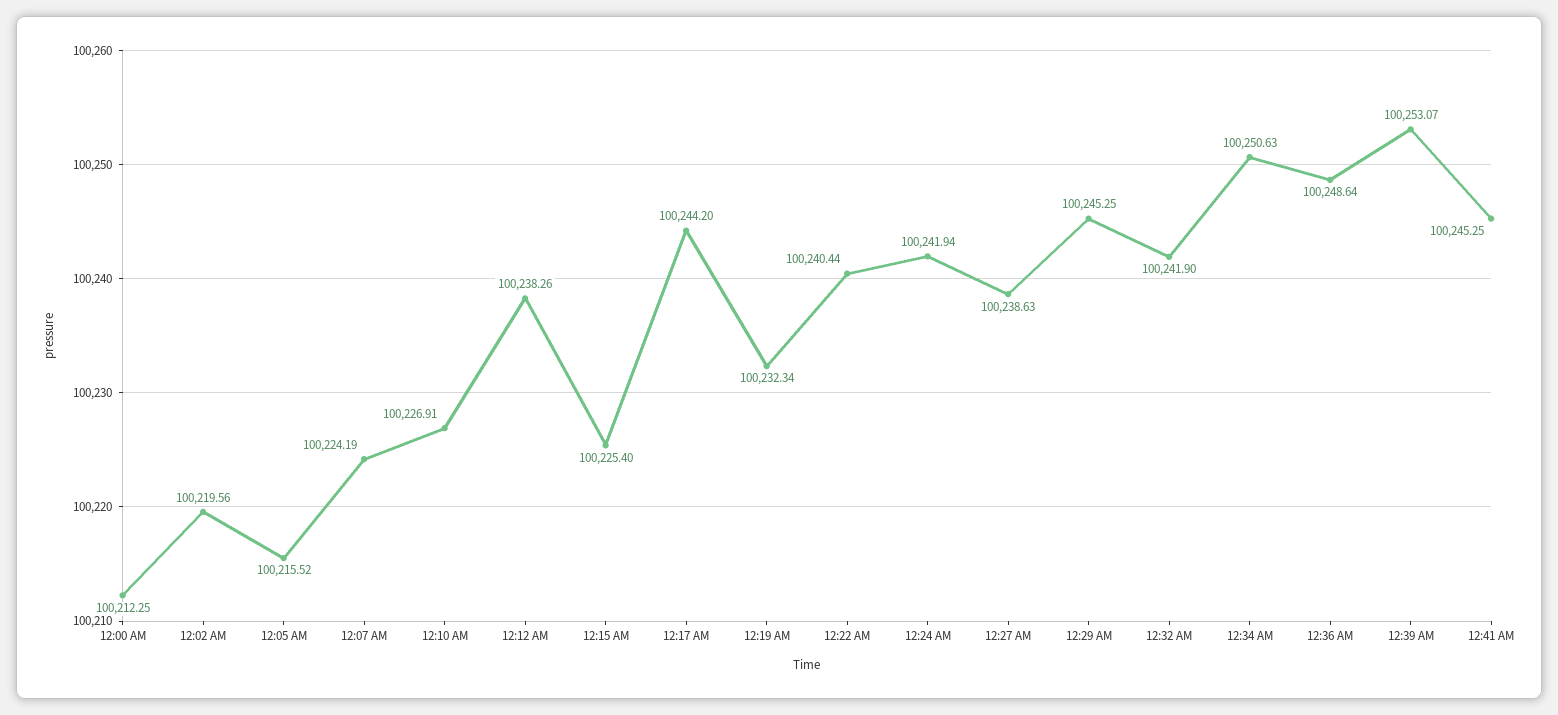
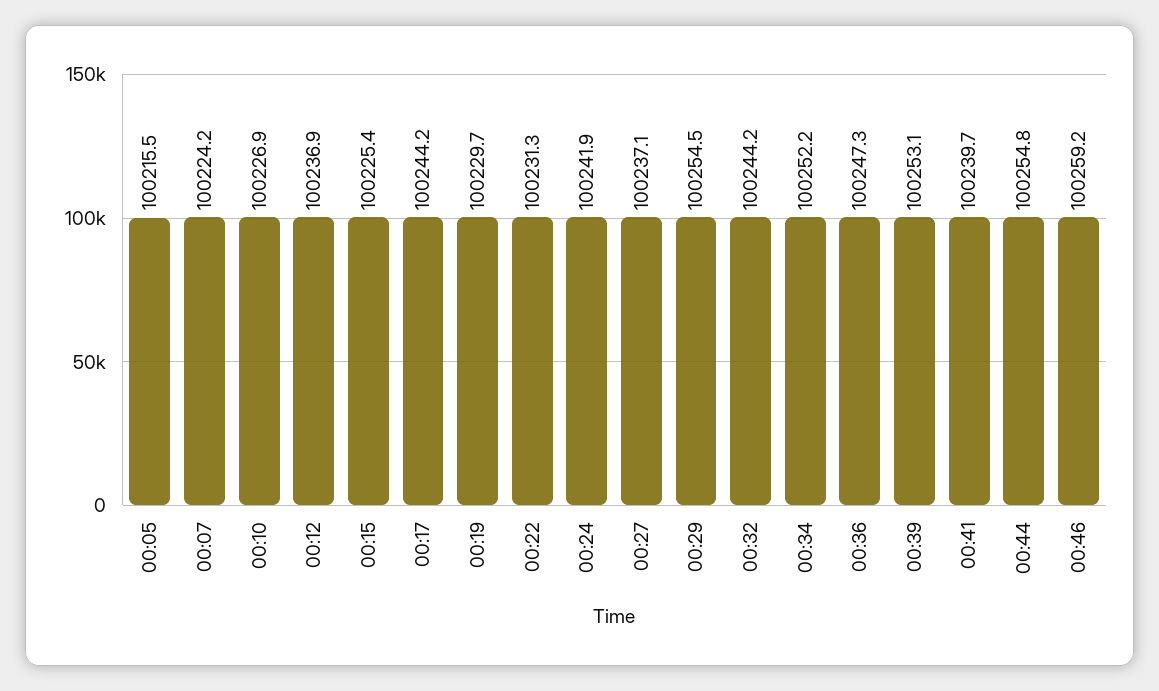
12:00 AM: 100212.25 -> none
12:02 AM: 100219.56 -> none
12:12 AM: 100238.26 -> 100236.9
12:19 AM: 100232.34 -> 100229.7
12:22 AM: 100240.44 -> 100231.3
12:27 AM: 100238.63 -> 100237.1
12:29 AM: 100245.25 -> 100254.5
12:32 AM: 100241.9 -> 100244.2
12:34 AM: 100250.63 -> 100252.2
12:36 AM: 100248.64 -> 100247.3
12:41 AM: 100245.25 -> 100239.7
00:44: none -> 100254.8
00:46: none -> 100259.2

